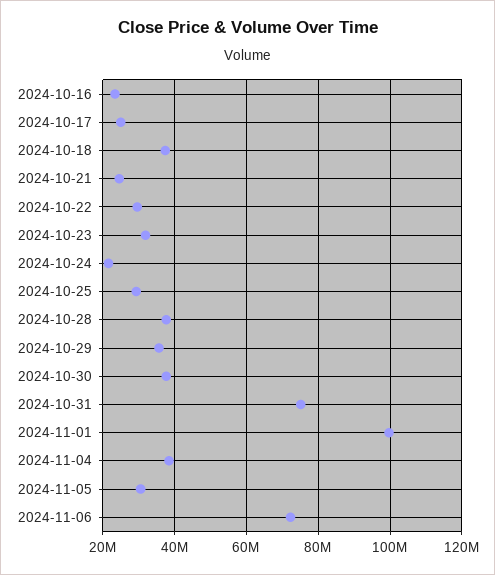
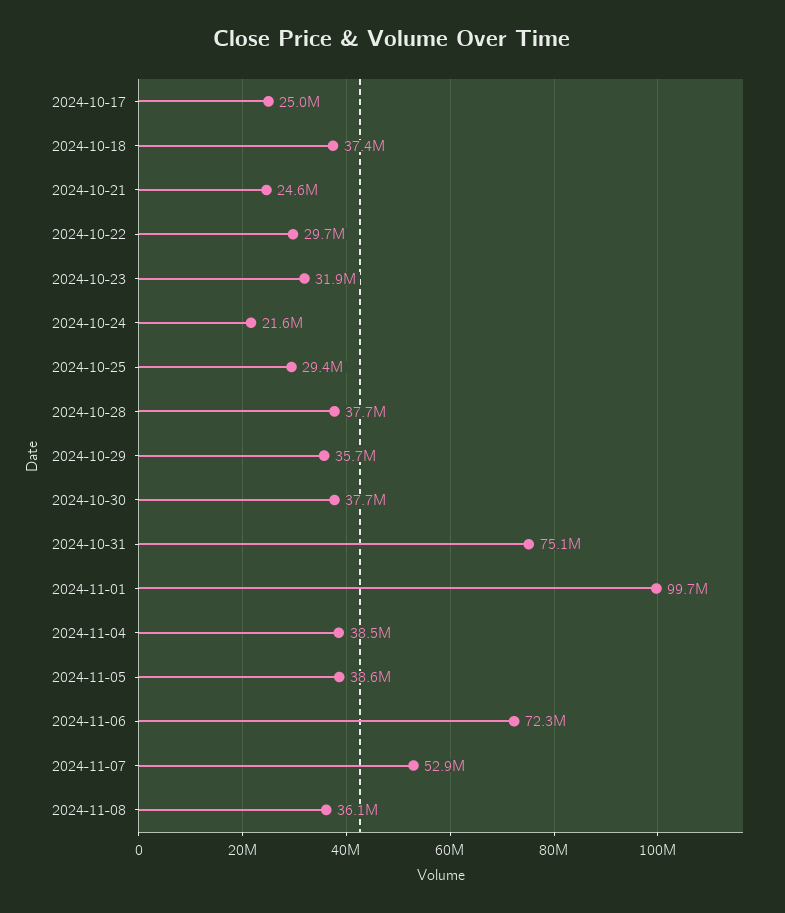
2024-10-16: 24000000 -> none
2024-11-05: 30000000 -> 38600000
2024-11-07: none -> 52900000
2024-11-08: none -> 36100000

